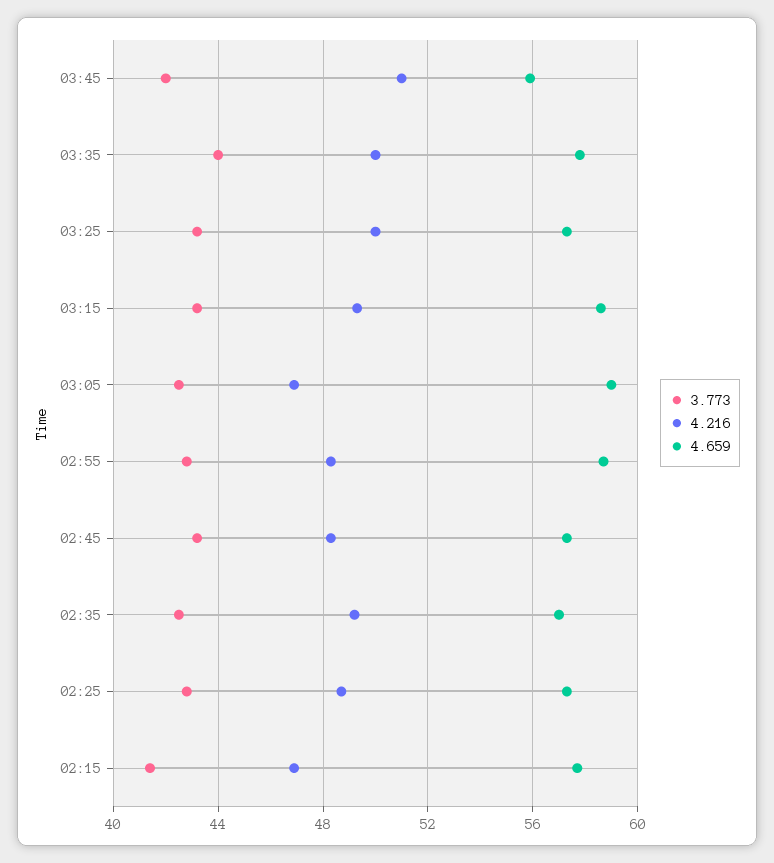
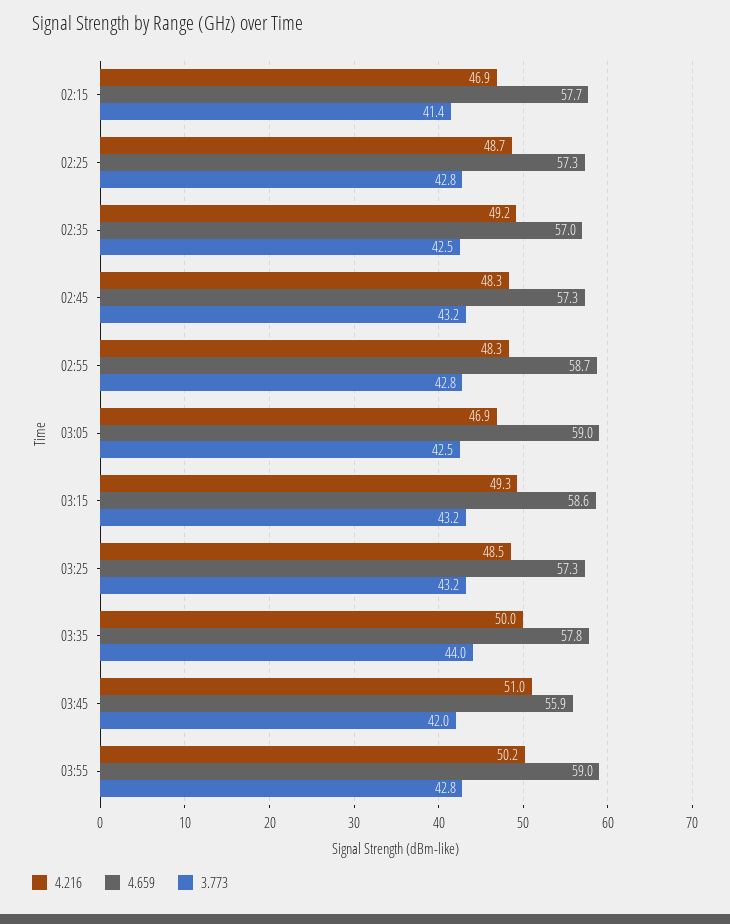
4.216, 03:25: 50 -> 48.5
4.216, 03:55: none -> 50.2
4.659, 03:55: none -> 59
3.773, 03:55: none -> 42.8

